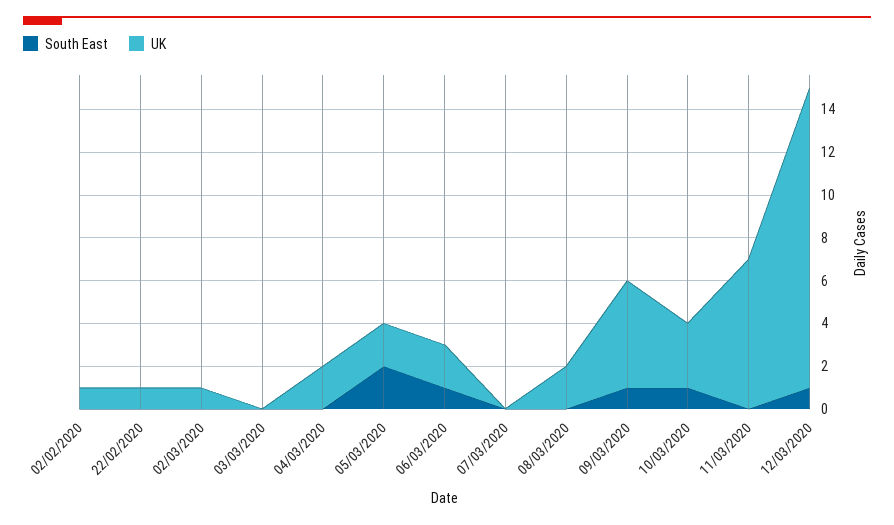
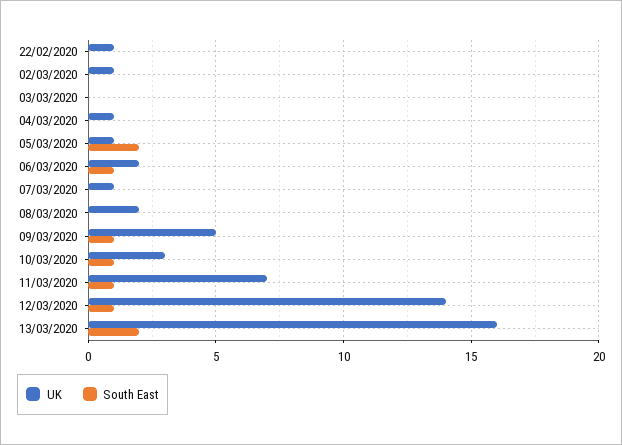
South East, 02/02/2020: 0 -> none
UK, 02/02/2020: 1 -> none
UK, 04/03/2020: 2 -> 1
UK, 05/03/2020: 2 -> 1
UK, 07/03/2020: 0 -> 1
South East, 11/03/2020: 0 -> 1
UK, 13/03/2020: none -> 16
South East, 13/03/2020: none -> 2

